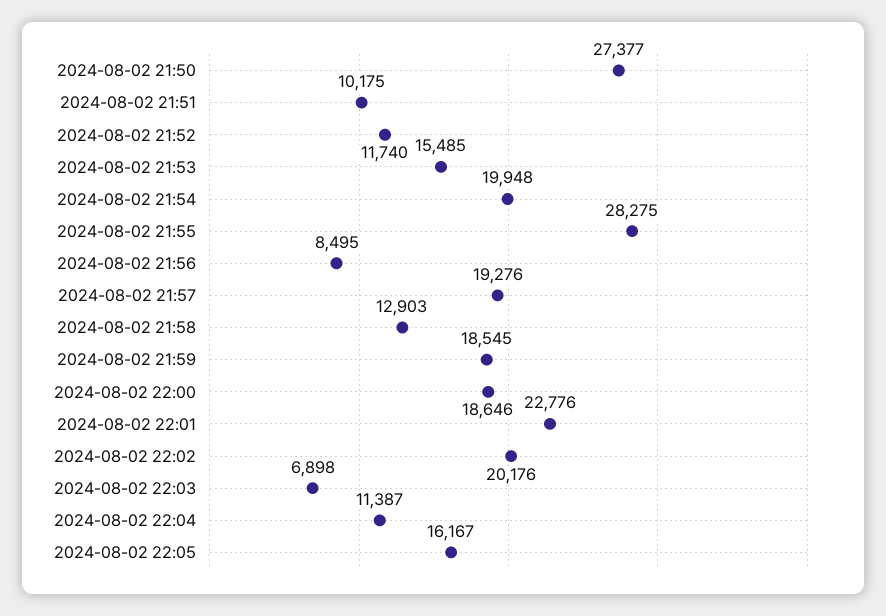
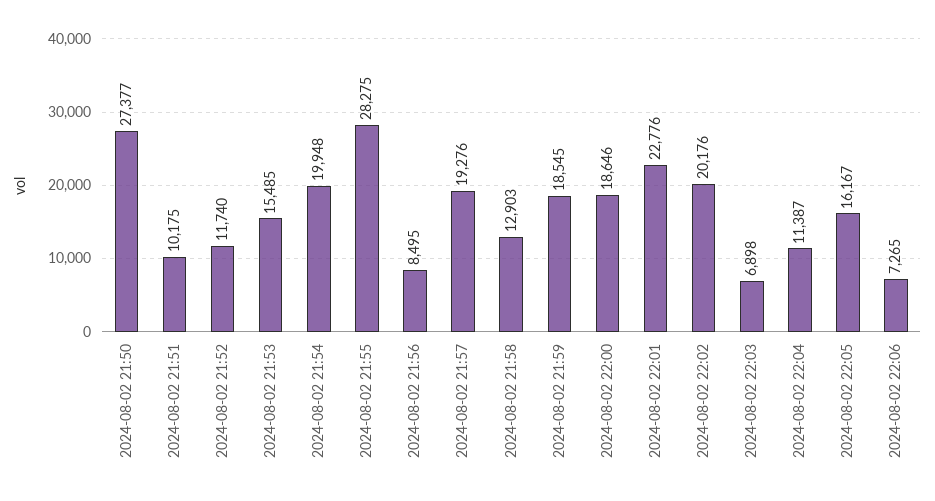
2024-08-02 22:06: none -> 7265

